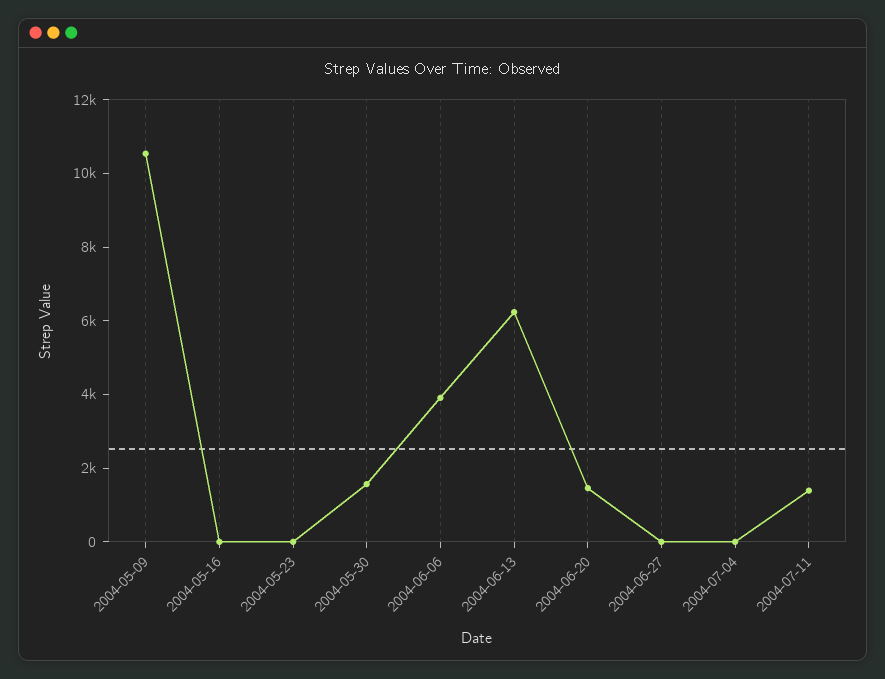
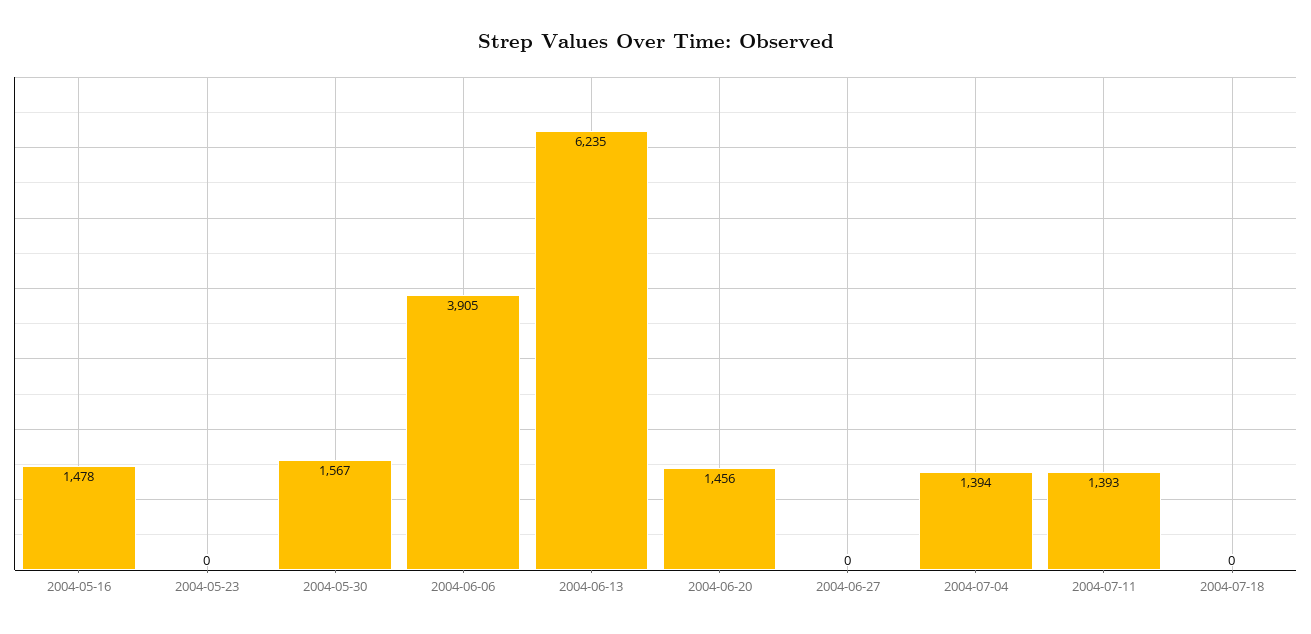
2004-05-09: 10500 -> none
2004-05-16: 0 -> 1478
2004-07-04: 0 -> 1394
2004-07-18: none -> 0

